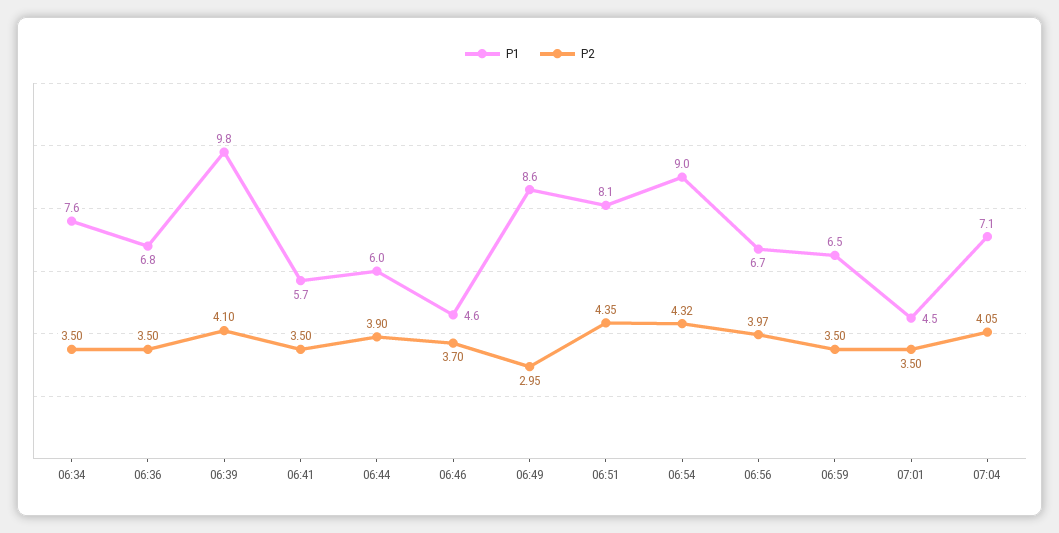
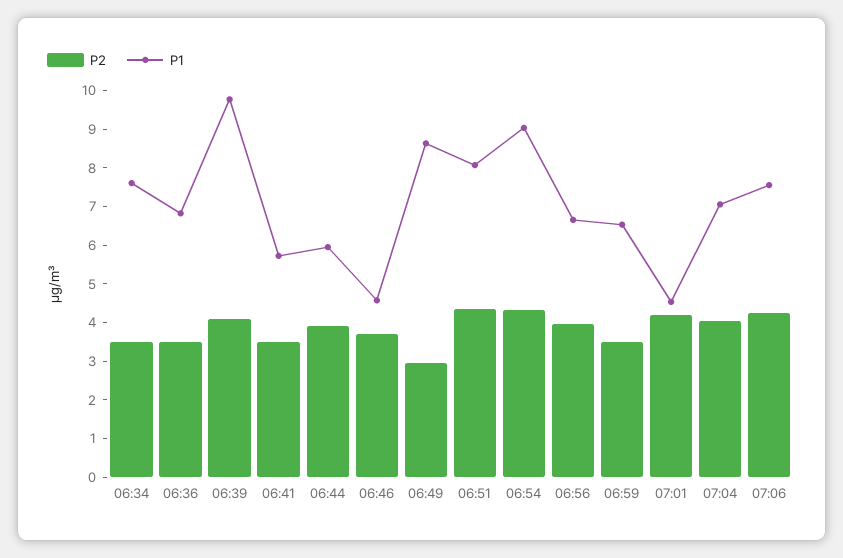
P2, 07:01: 3.5 -> 4.25
P2, 07:06: none -> 4.25
P1, 07:06: none -> 7.5

